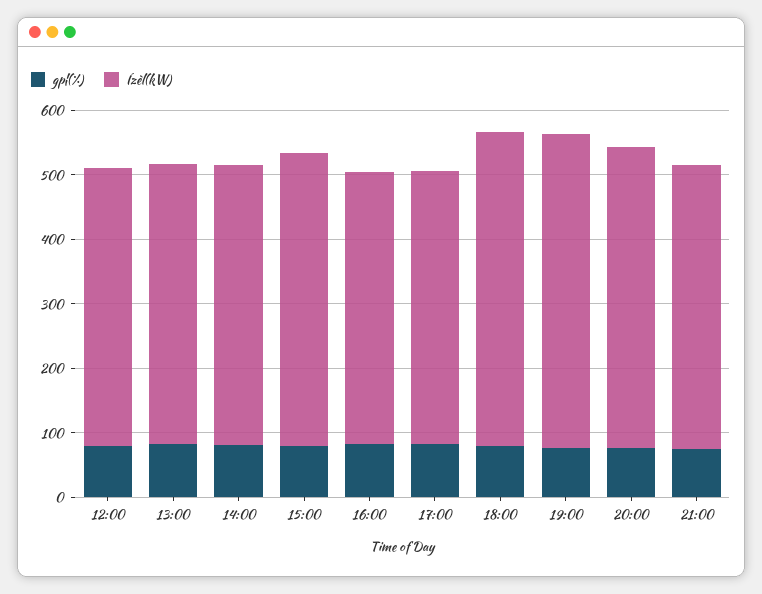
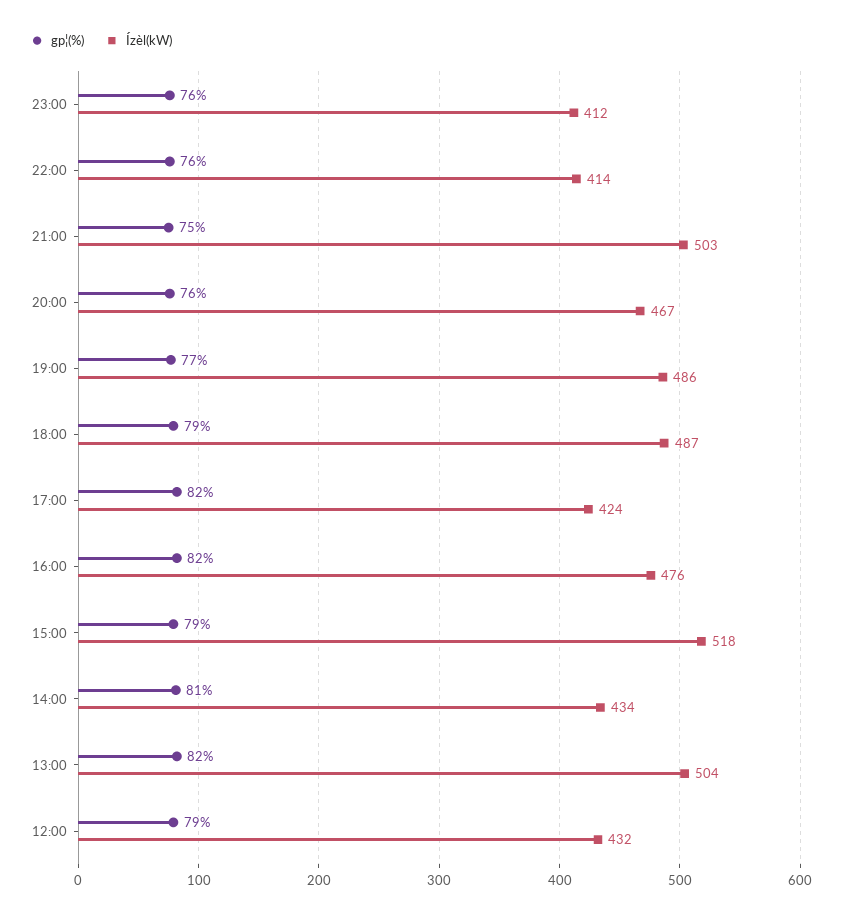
Ízèl(kW), 13:00: 440 -> 504
Ízèl(kW), 15:00: 460 -> 518
Ízèl(kW), 16:00: 420 -> 476
Ízèl(kW), 21:00: 440 -> 503
gp¦(%), 23:00: none -> 76
Ízèl(kW), 23:00: none -> 412
gp¦(%), 22:00: none -> 76
Ízèl(kW), 22:00: none -> 414

